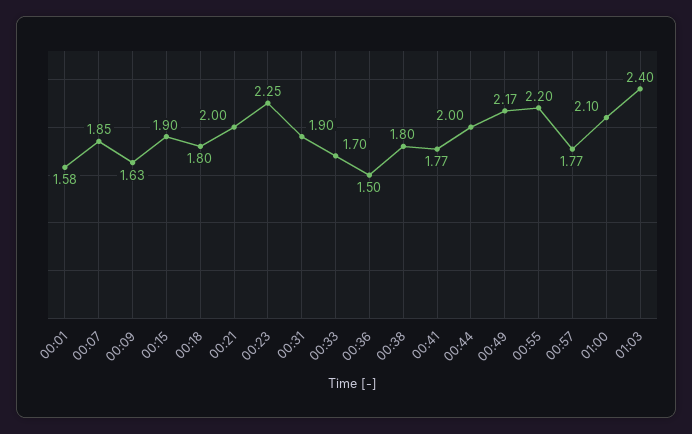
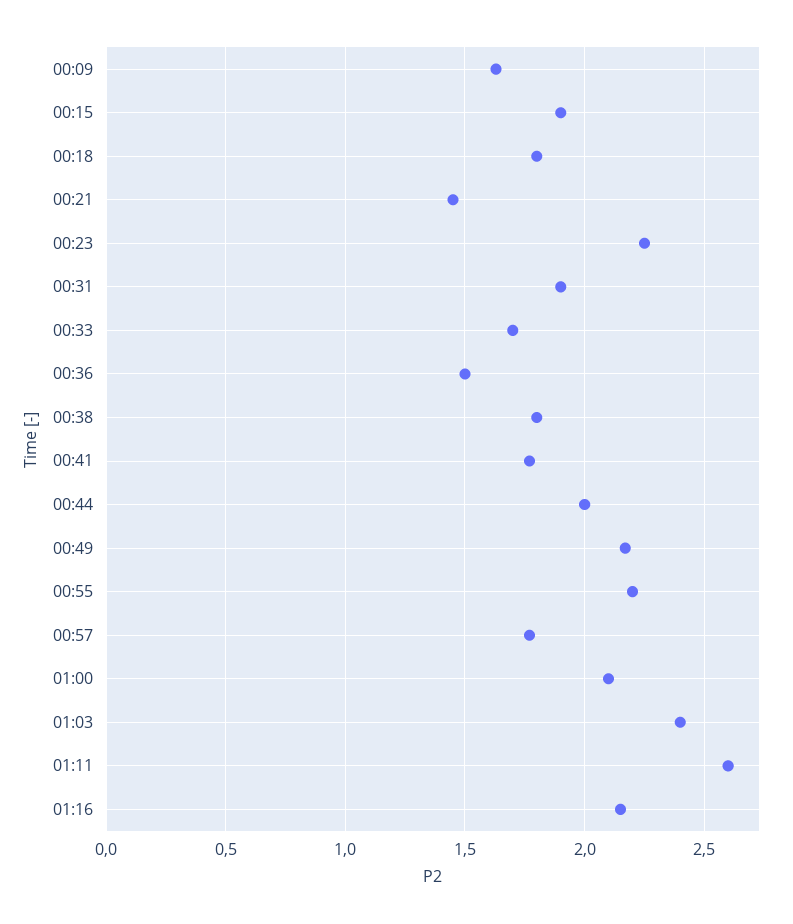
00:01: 1.58 -> none
00:07: 1.85 -> none
00:21: 2 -> 1.45
01:11: none -> 2.6
01:16: none -> 2.15

